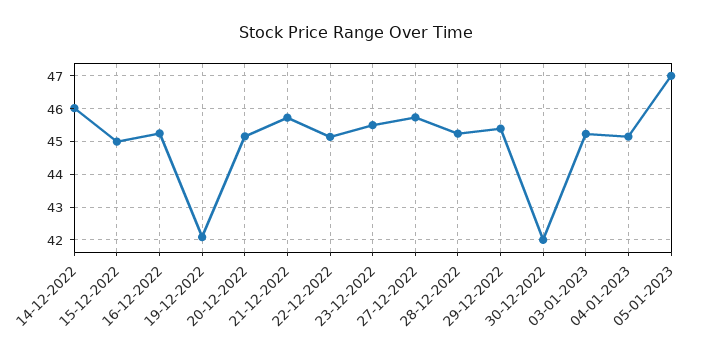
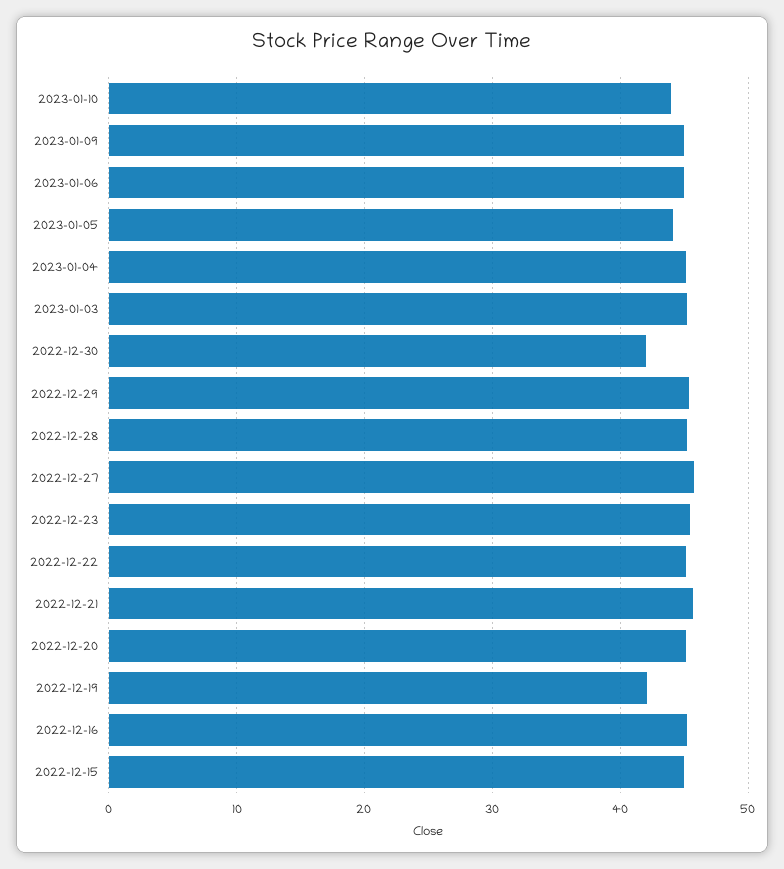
14-12-2022: 46 -> none
05-01-2023: 47 -> 44
2023-01-10: none -> 44
2023-01-09: none -> 45
2023-01-06: none -> 45

